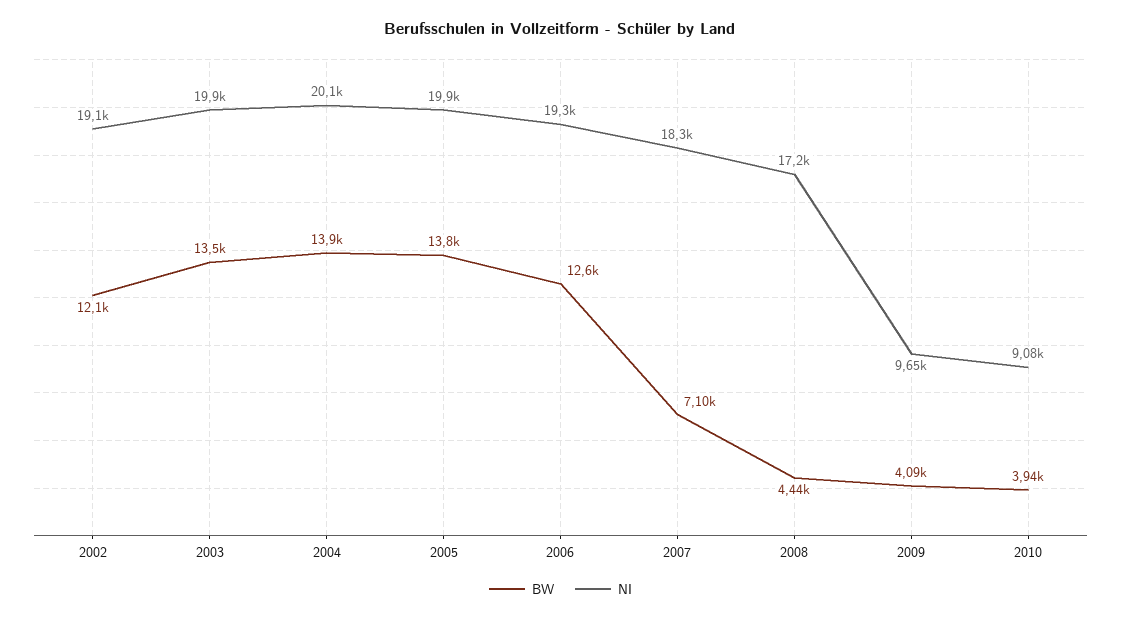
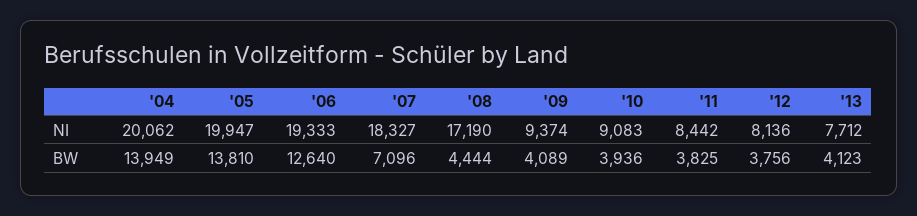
BW, 2002: 12100 -> none
NI, 2002: 19100 -> none
BW, 2003: 13500 -> none
NI, 2003: 19900 -> none
NI, 2009: 9650 -> 9374
NI, '11: none -> 8442
NI, '12: none -> 8136
NI, '13: none -> 7712
BW, '11: none -> 3825
BW, '12: none -> 3756
BW, '13: none -> 4123

